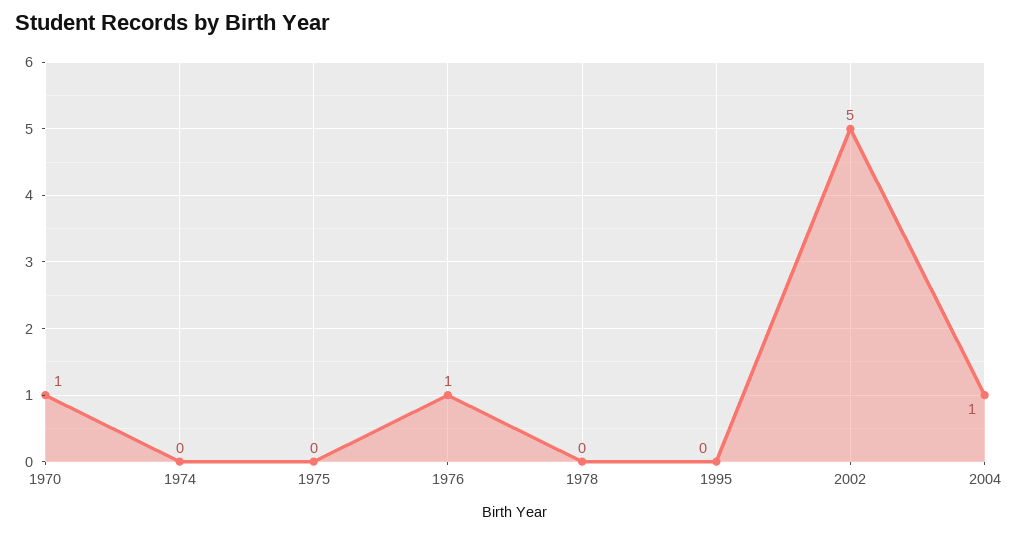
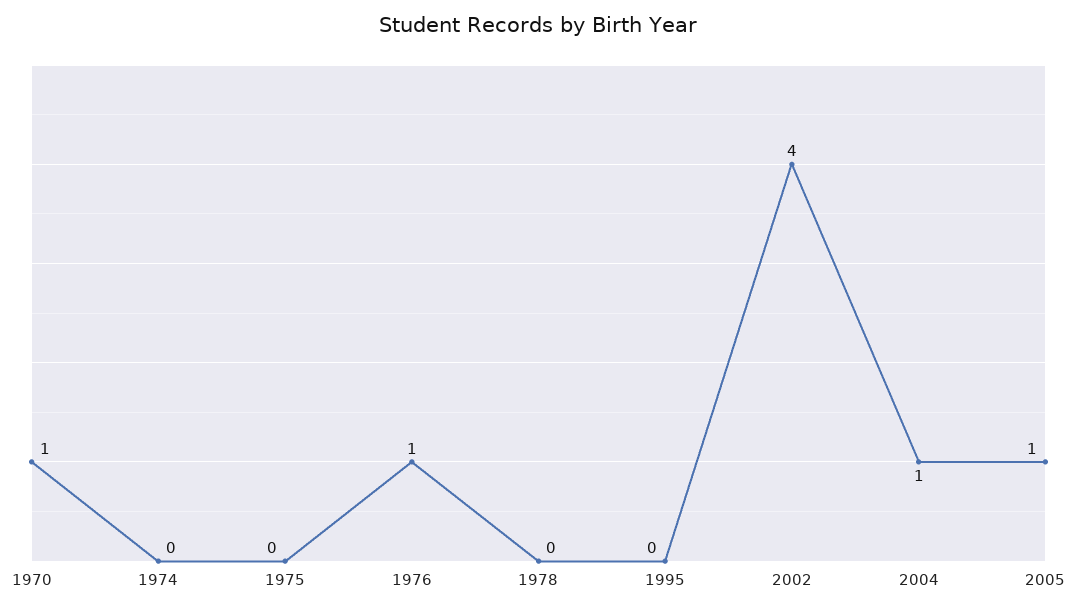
2002: 5 -> 4
2005: none -> 1

